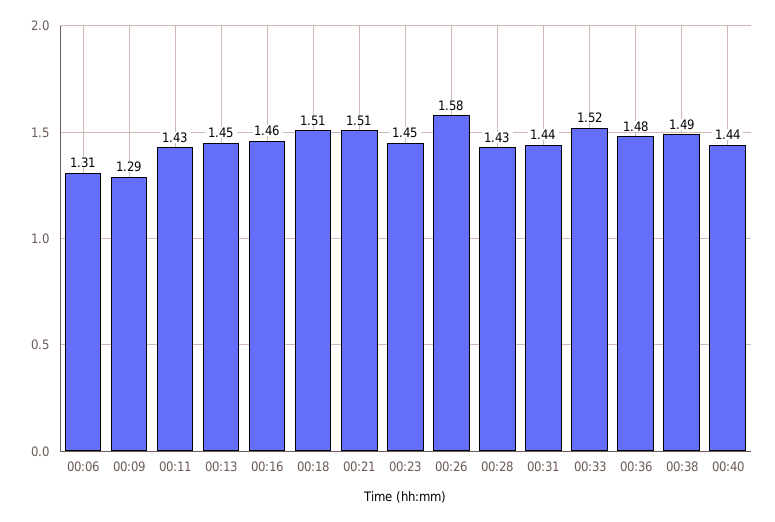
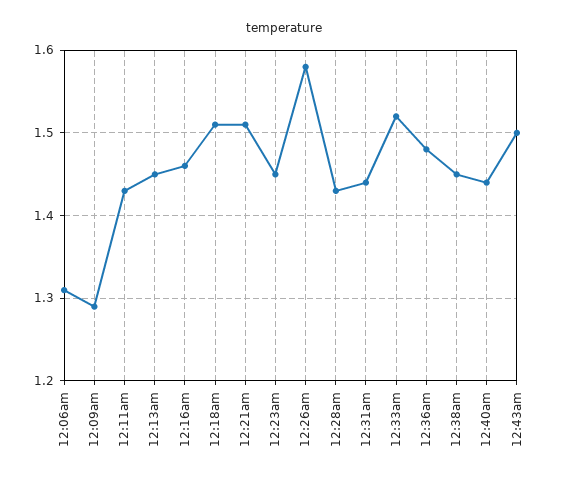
00:38: 1.49 -> 1.45
12:43am: none -> 1.5

